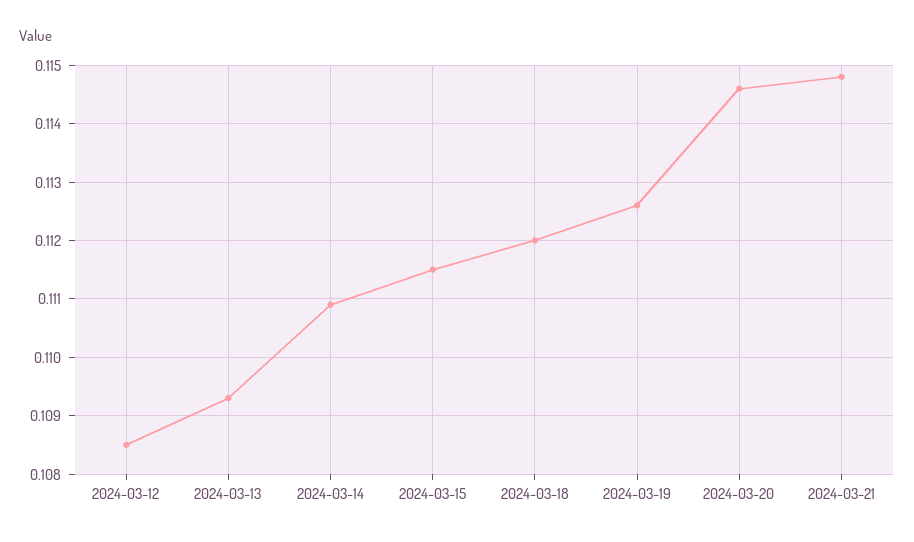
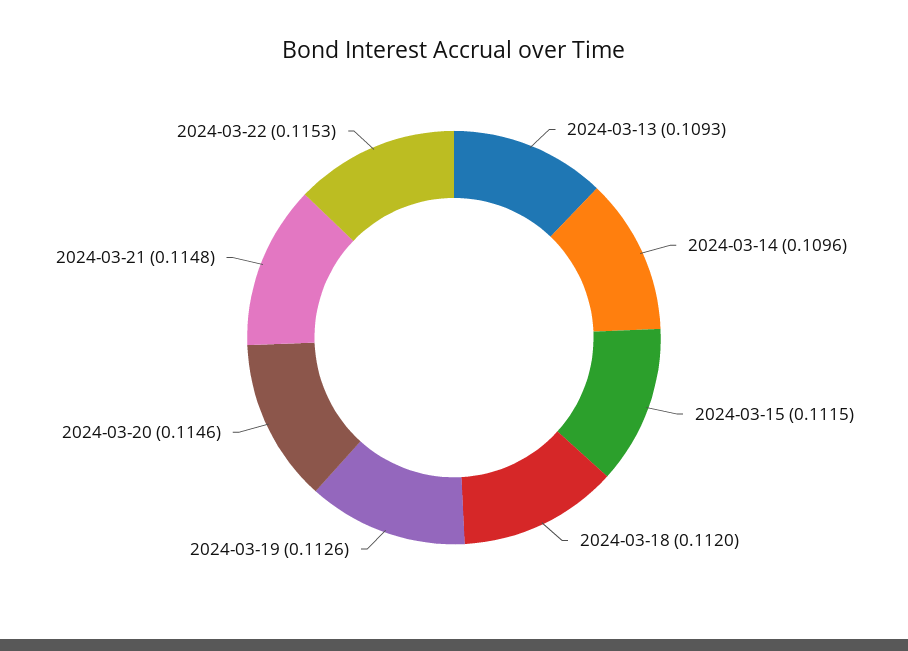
2024-03-12: 0.1085 -> none
2024-03-14: 0.111 -> 0.1096
2024-03-22: none -> 0.1153

